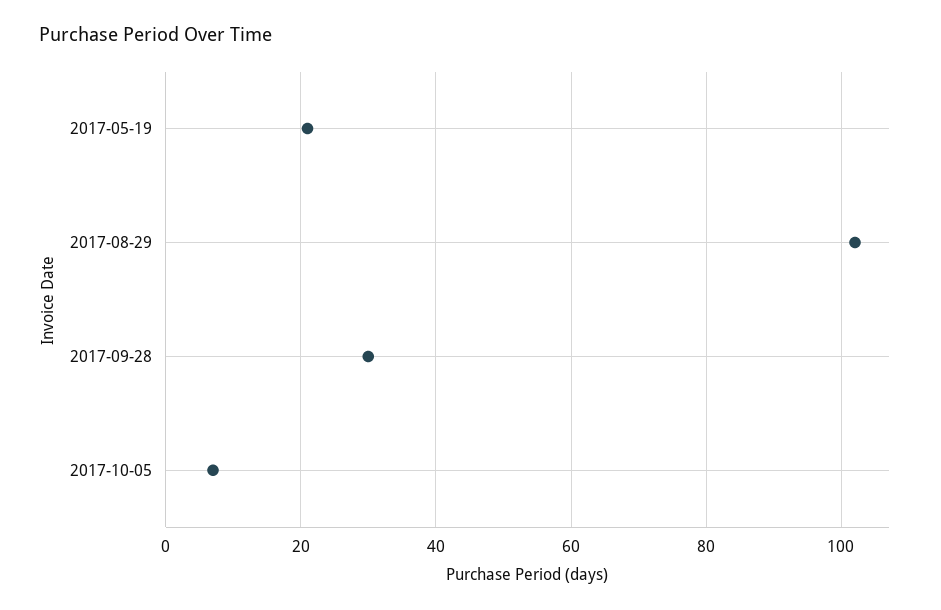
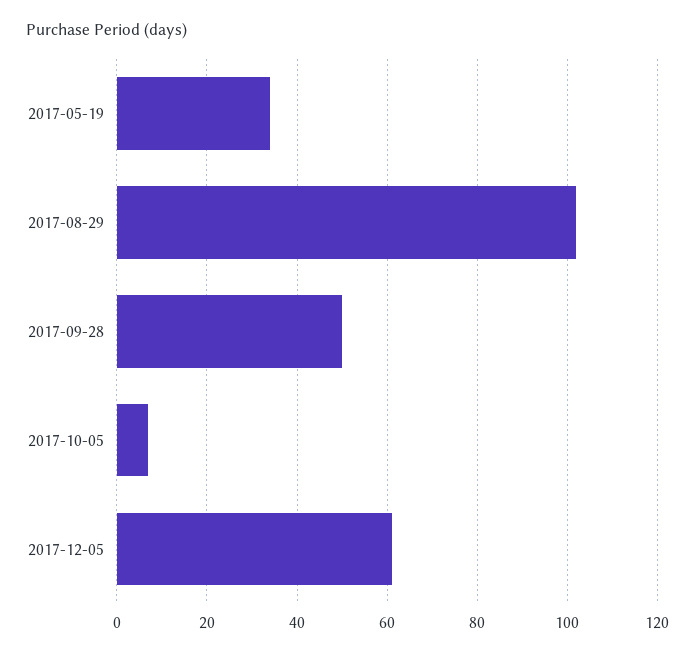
2017-05-19: 20 -> 35
2017-09-28: 30 -> 50
2017-12-05: none -> 60

